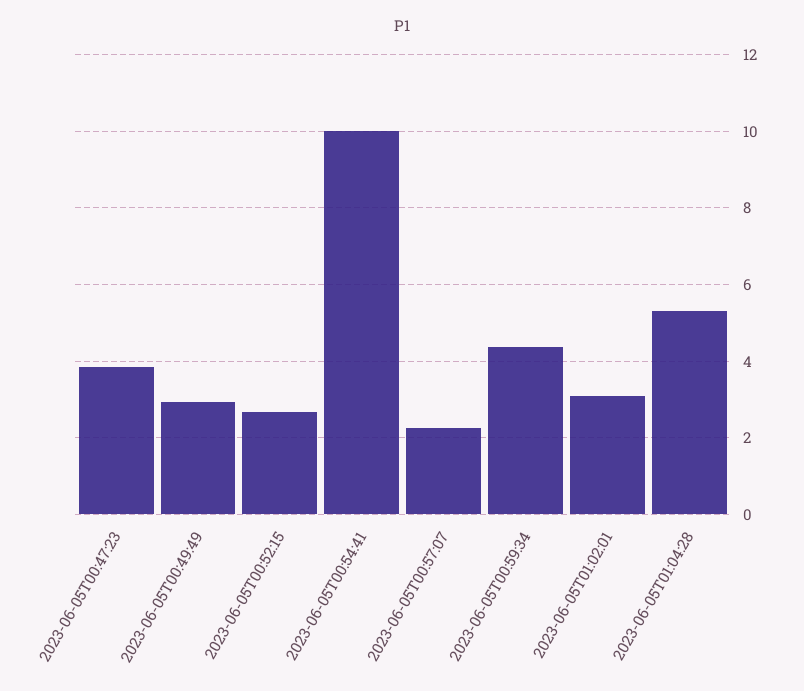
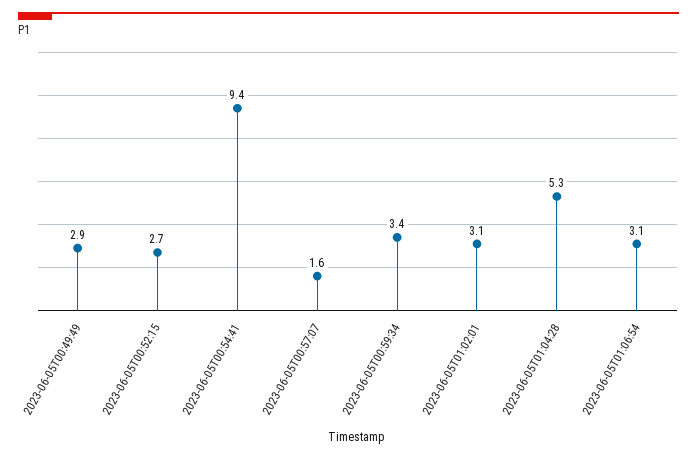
2023-06-05T00:47:23: 3.8 -> none
2023-06-05T00:54:41: 10 -> 9.4
2023-06-05T00:57:07: 2.2 -> 1.6
2023-06-05T00:59:34: 4.4 -> 3.4
2023-06-05T01:06:54: none -> 3.1

